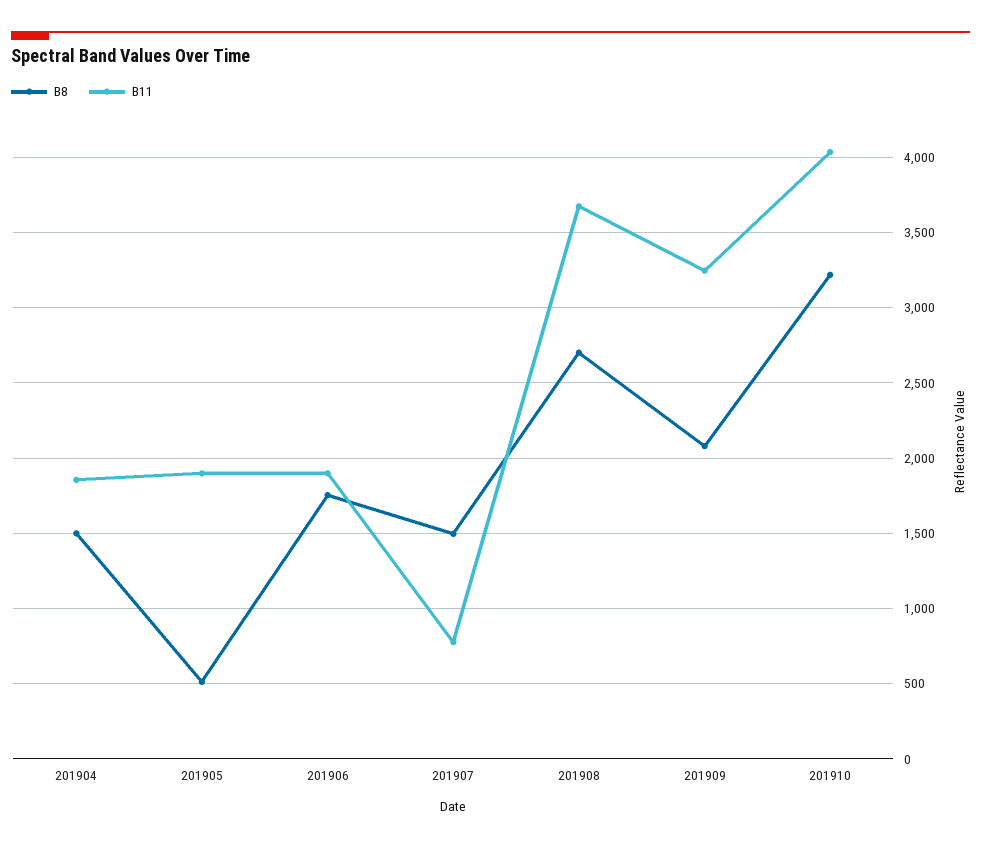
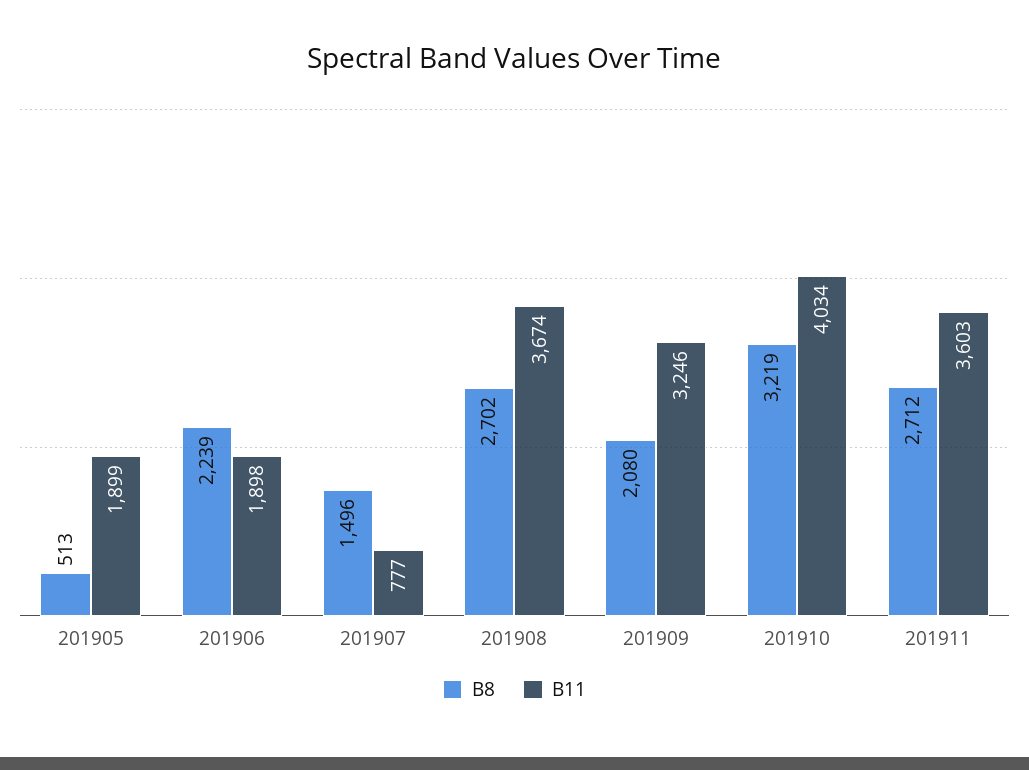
B8, 201904: 1500 -> none
B11, 201904: 1850 -> none
B8, 201906: 1750 -> 2239
B8, 201911: none -> 2712
B11, 201911: none -> 3603

